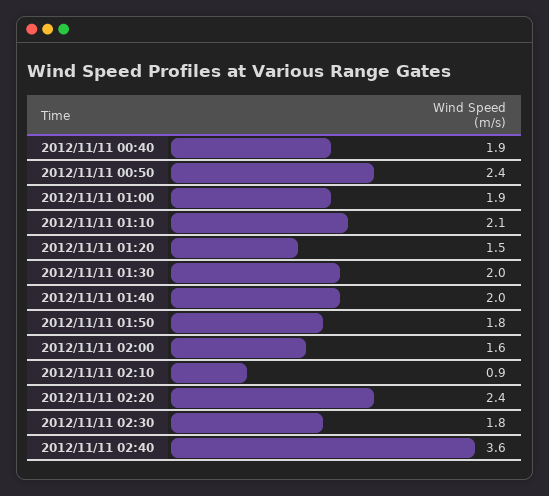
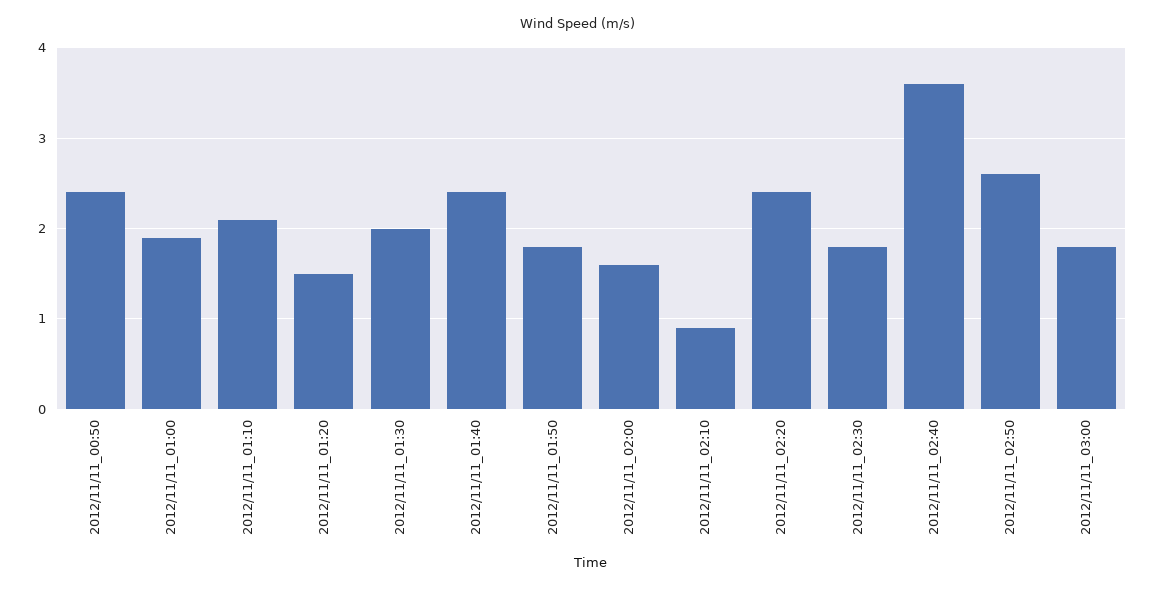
2012/11/11 00:40: 1.9 -> none
2012/11/11 01:40: 2 -> 2.4
2012/11/11_02:50: none -> 2.6
2012/11/11_03:00: none -> 1.8

